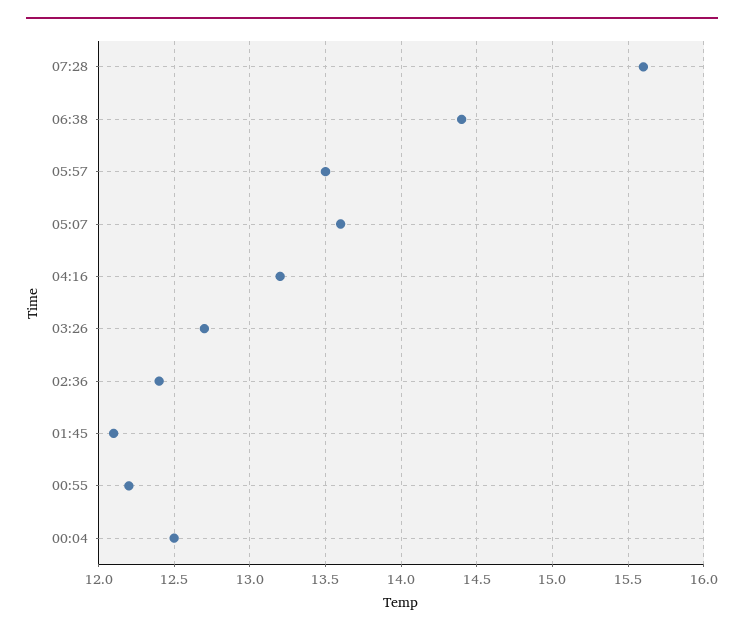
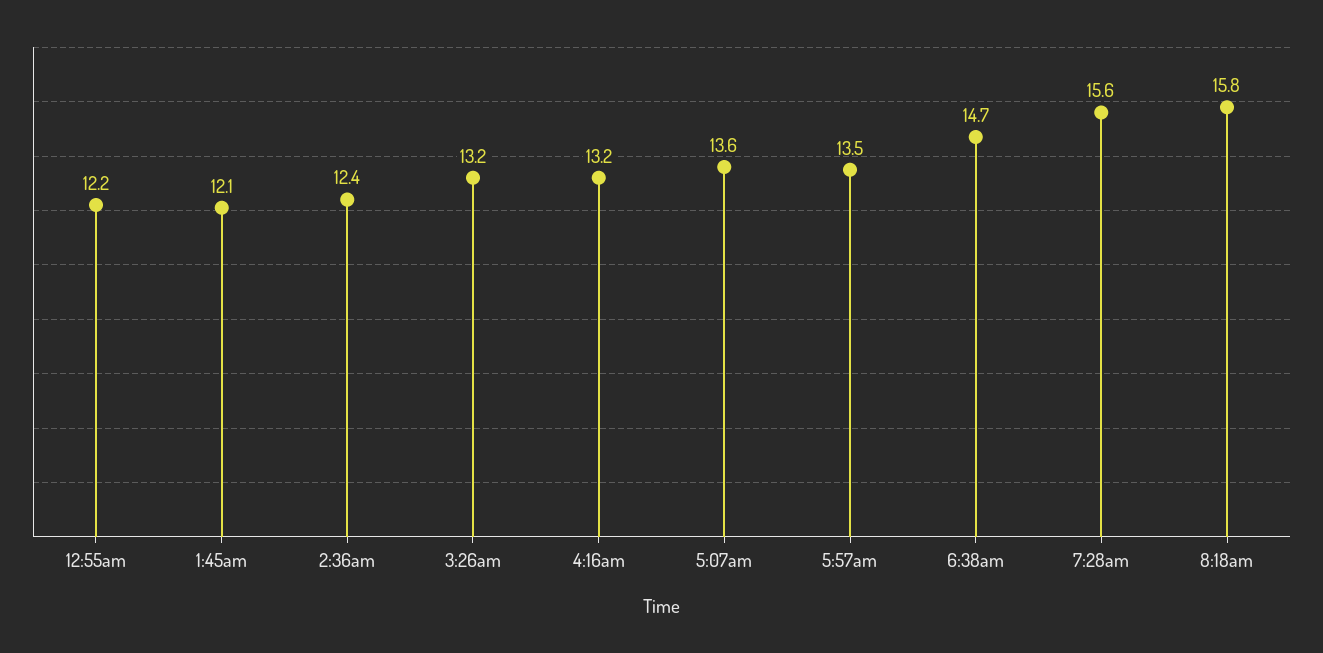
06:38: 14.4 -> 14.7
03:26: 12.7 -> 13.2
00:04: 12.5 -> none
8:18am: none -> 15.8

